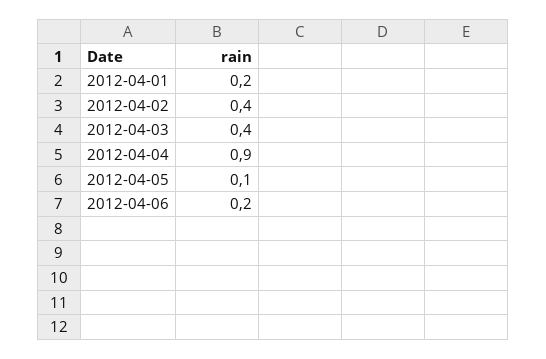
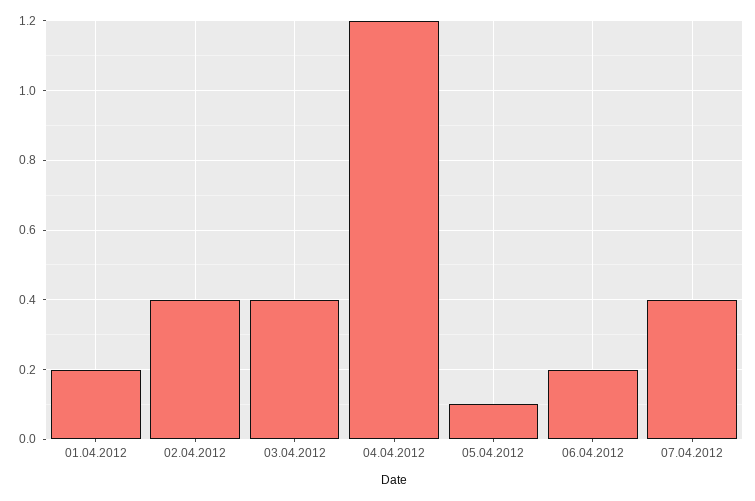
2012-04-04: 0.9 -> 1.2
07.04.2012: none -> 0.4

